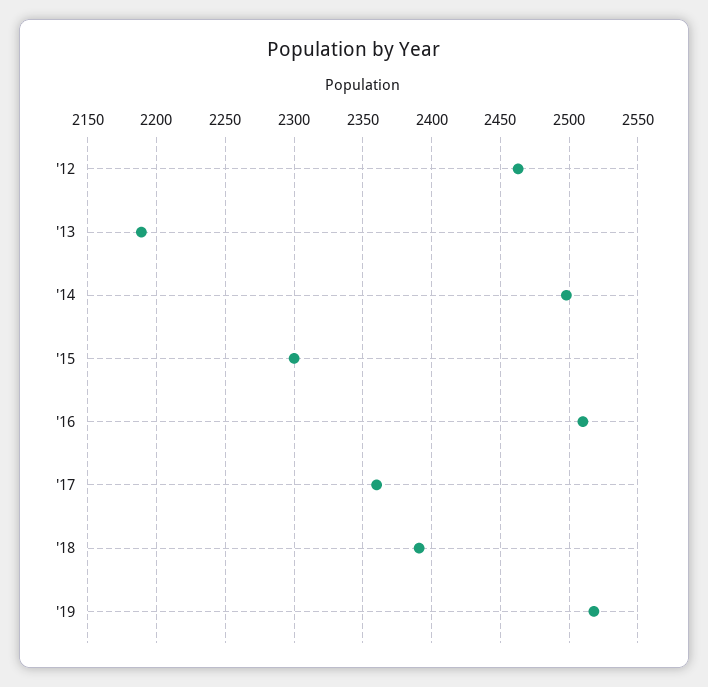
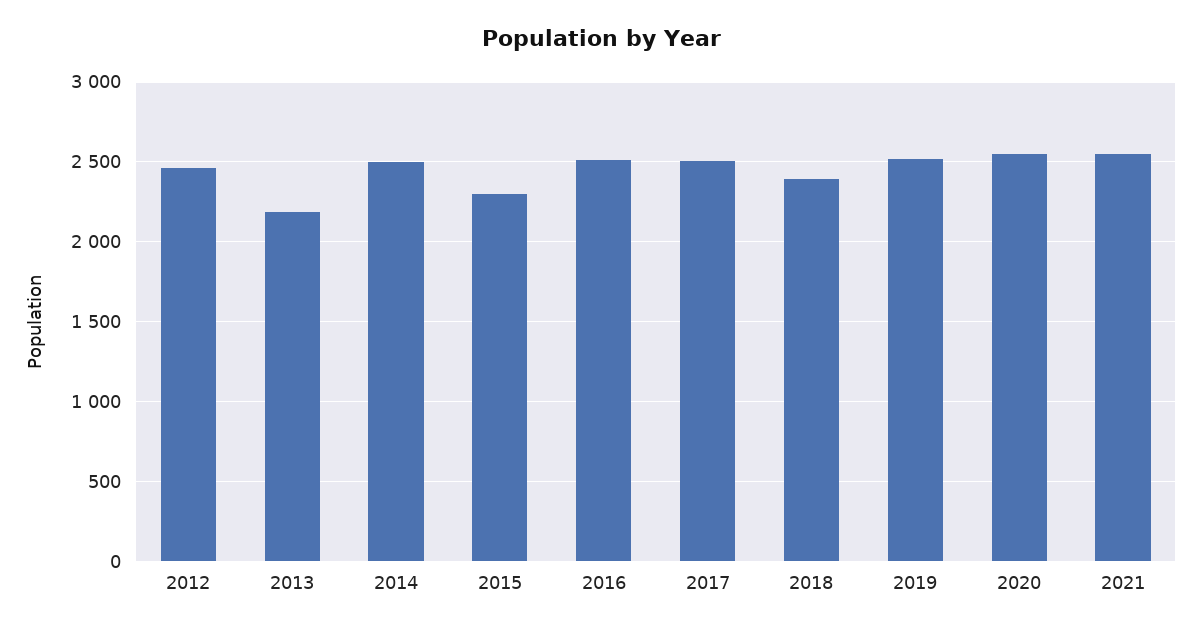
'17: 2360 -> 2500
2020: none -> 2550
2021: none -> 2550

